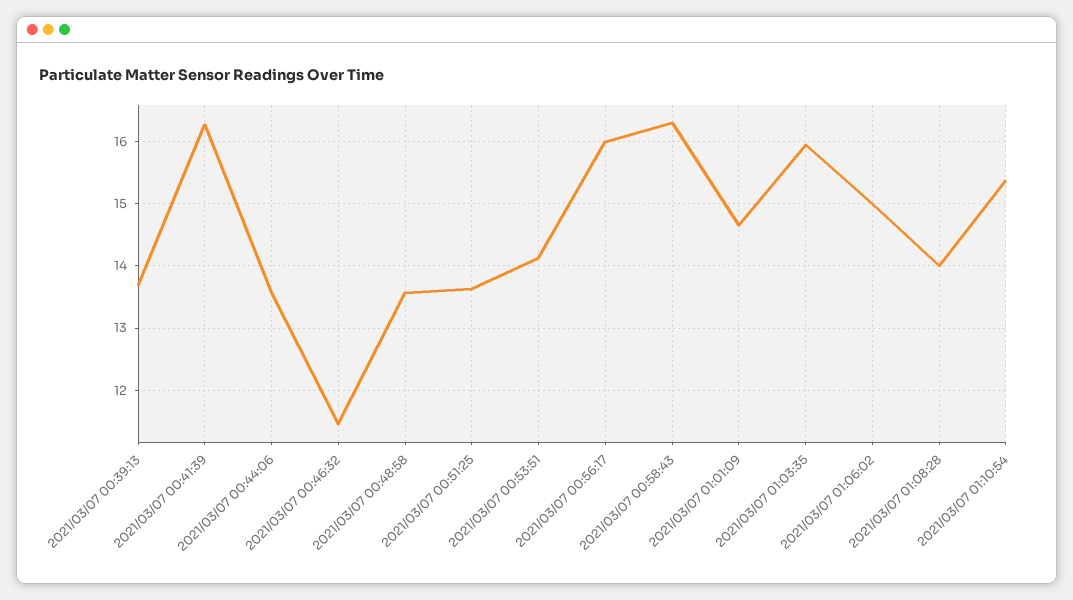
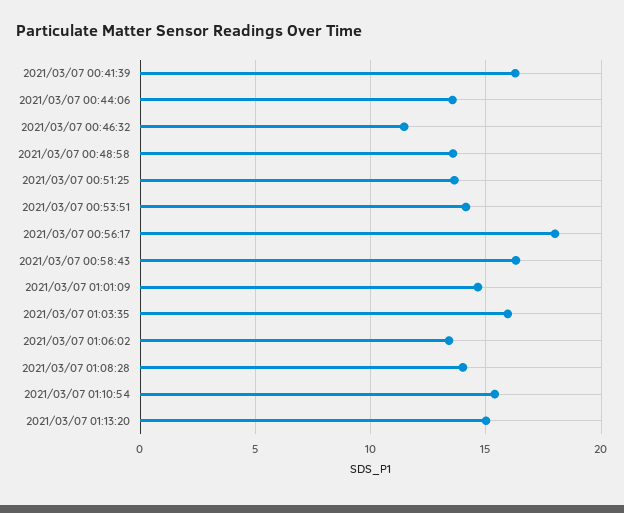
2021/03/07 00:39:13: 13.7 -> none
2021/03/07 00:56:17: 16 -> 18
2021/03/07 01:06:02: 15 -> 13.5
2021/03/07 01:13:20: none -> 15

